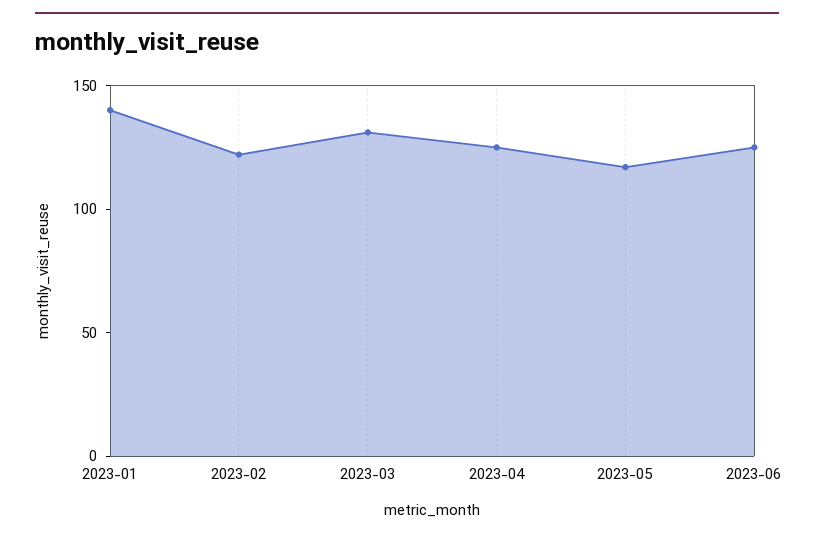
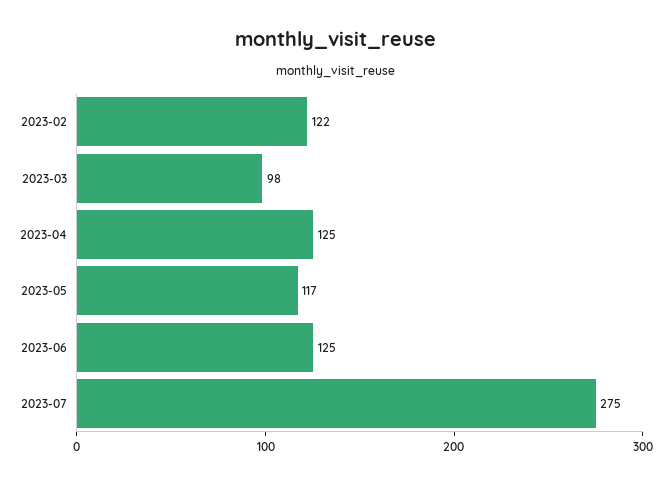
2023-01: 140 -> none
2023-03: 130 -> 98
2023-07: none -> 275

